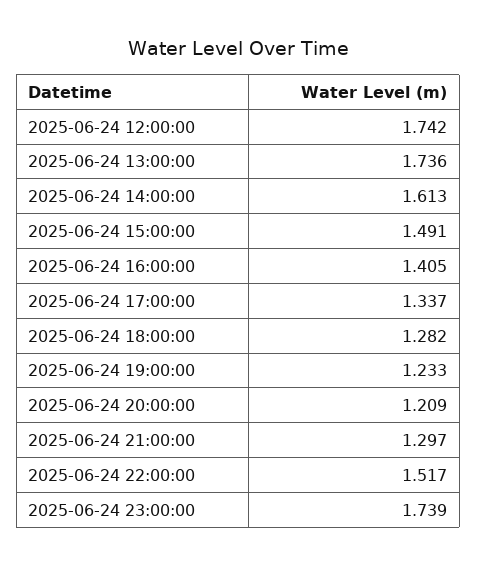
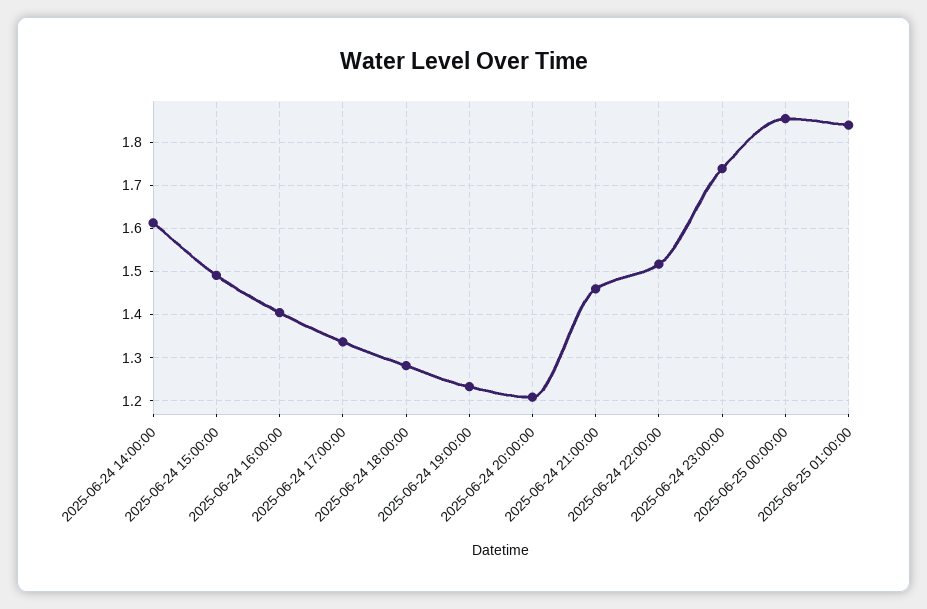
2025-06-24 12:00:00: 1.742 -> none
2025-06-24 13:00:00: 1.736 -> none
2025-06-24 21:00:00: 1.297 -> 1.46
2025-06-25 00:00:00: none -> 1.86
2025-06-25 01:00:00: none -> 1.84

